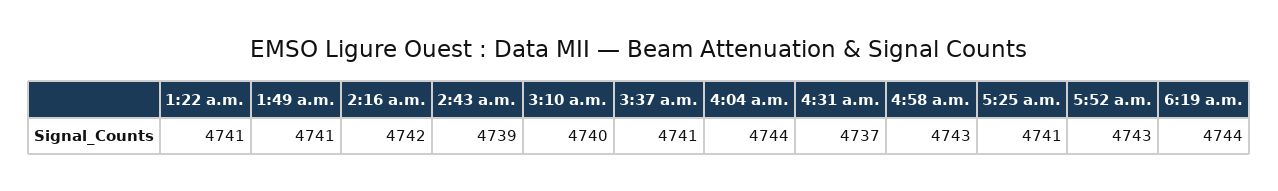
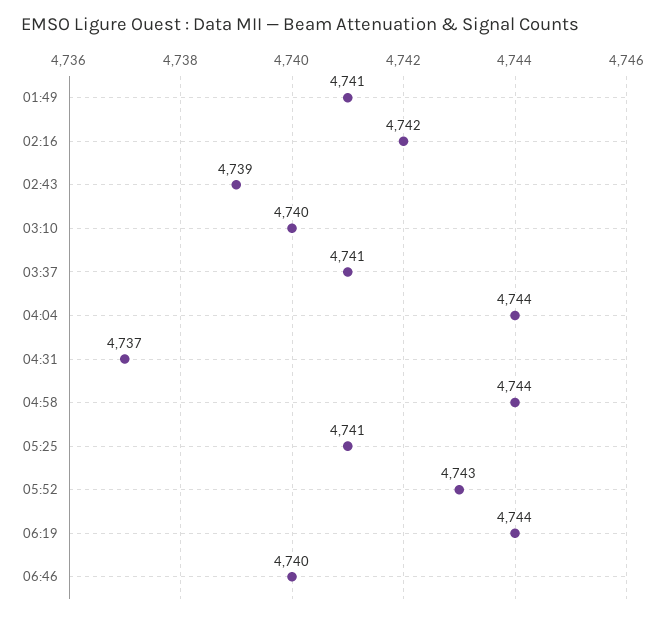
1:22 a.m.: 4741 -> none
4:58 a.m.: 4743 -> 4744
06:46: none -> 4740

